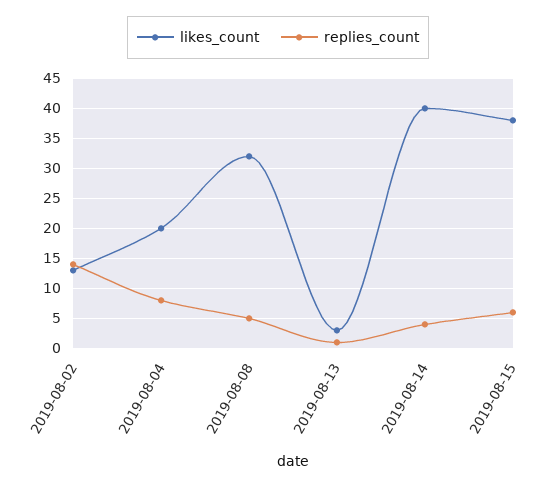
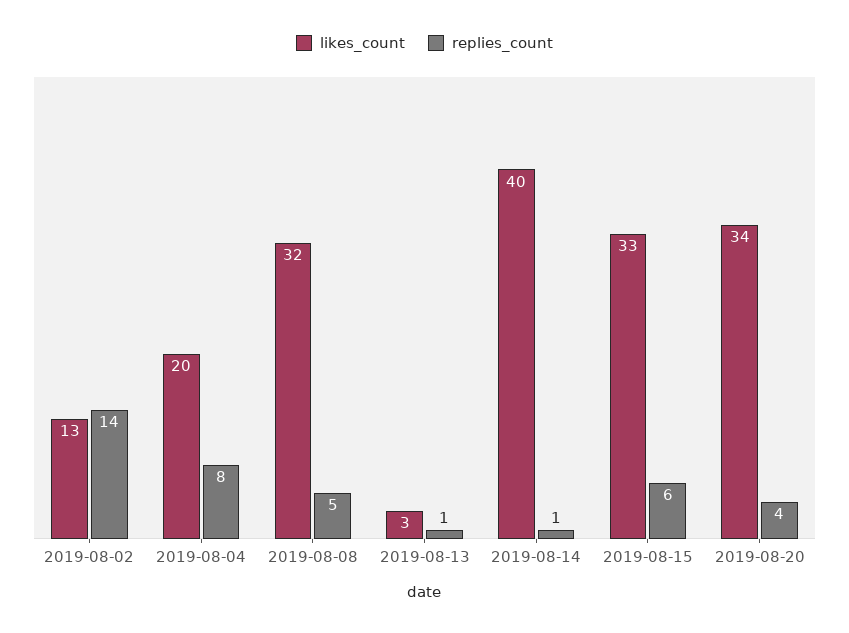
replies_count, 2019-08-14: 4 -> 1
likes_count, 2019-08-15: 38 -> 33
likes_count, 2019-08-20: none -> 34
replies_count, 2019-08-20: none -> 4

